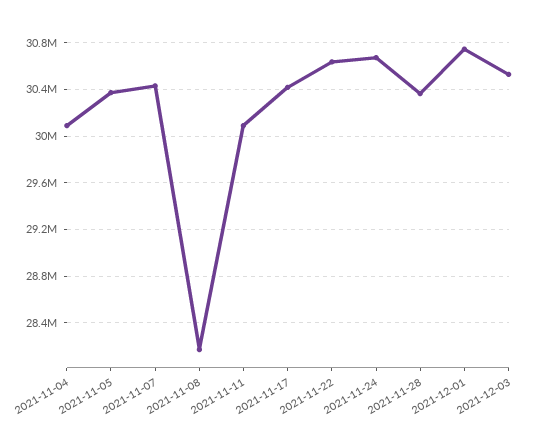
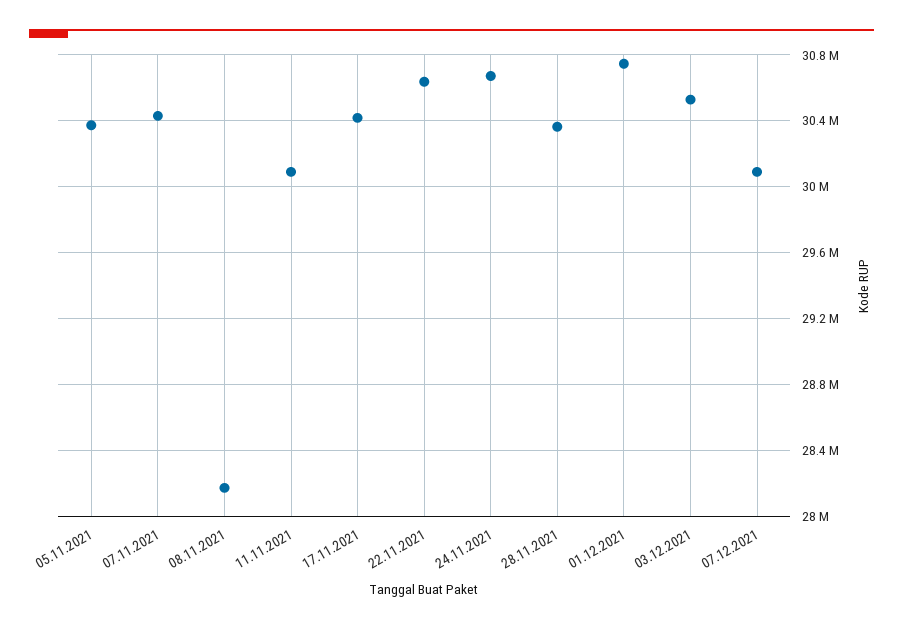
2021-11-04: 30100000 -> none
07.12.2021: none -> 30100000

